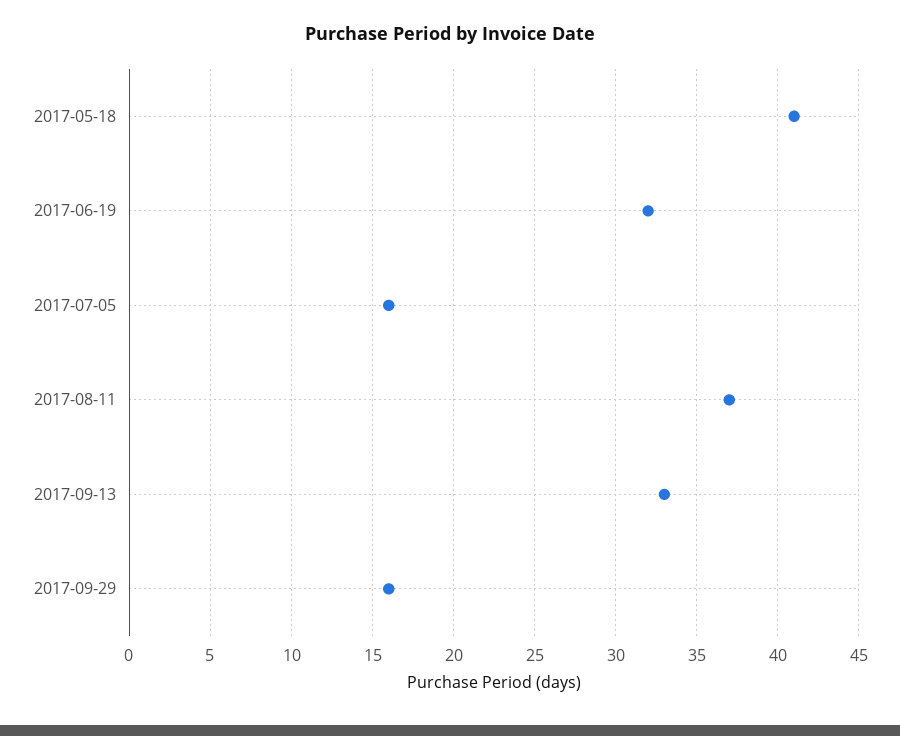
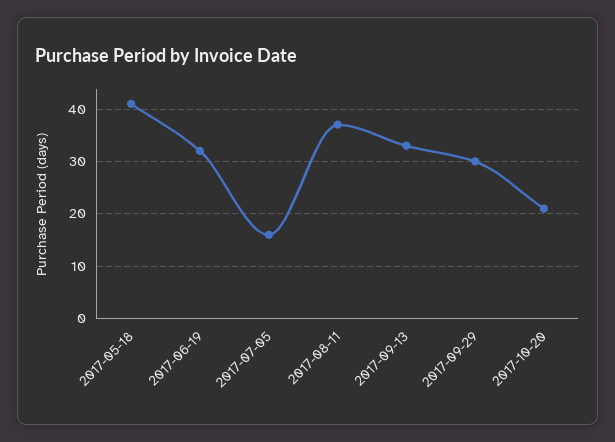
2017-09-29: 16 -> 30
2017-10-20: none -> 20

